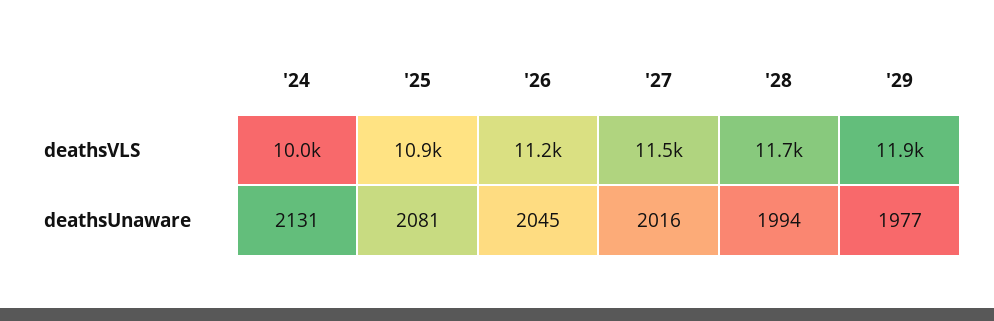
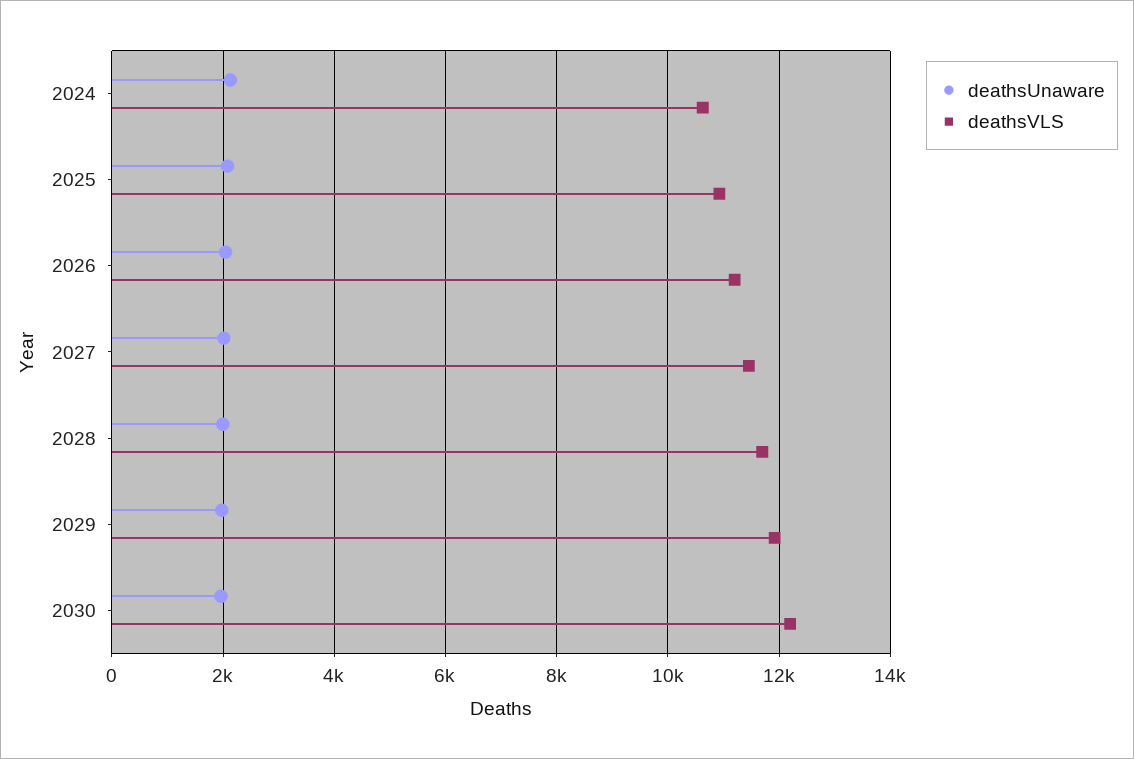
deathsVLS, '24: 10000 -> 10600
deathsUnaware, 2030: none -> 2000
deathsVLS, 2030: none -> 12200

